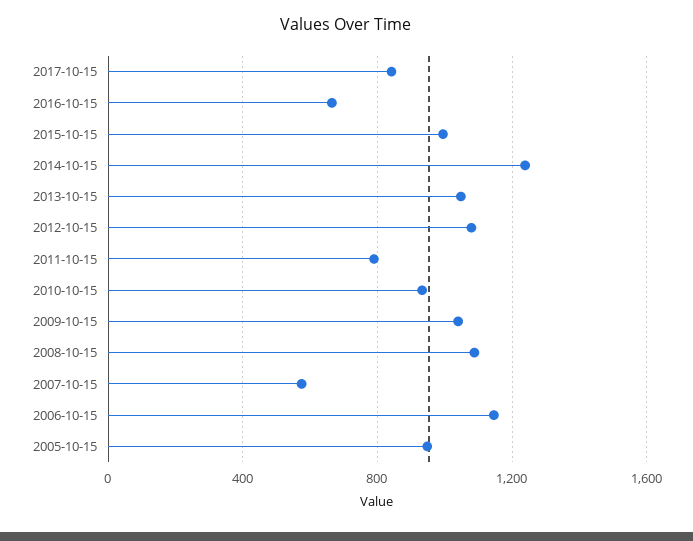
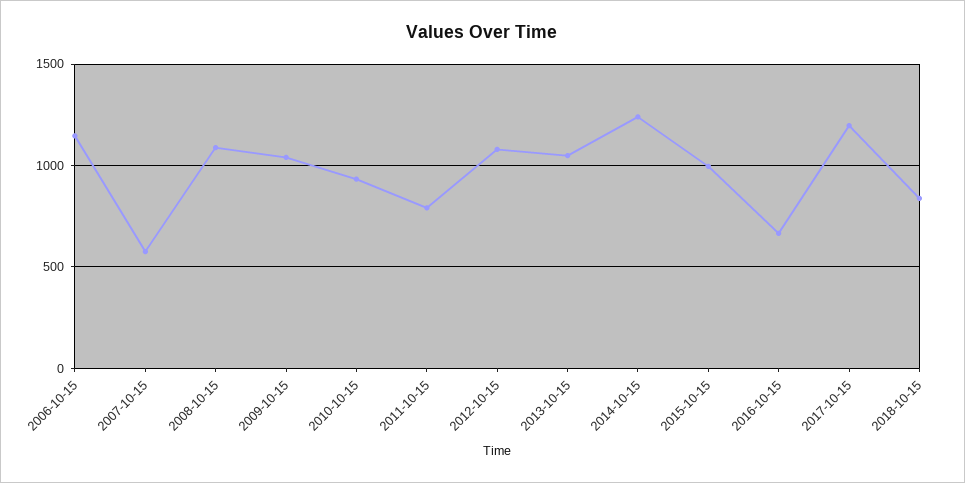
2017-10-15: 850 -> 1200
2005-10-15: 950 -> none
2018-10-15: none -> 850

